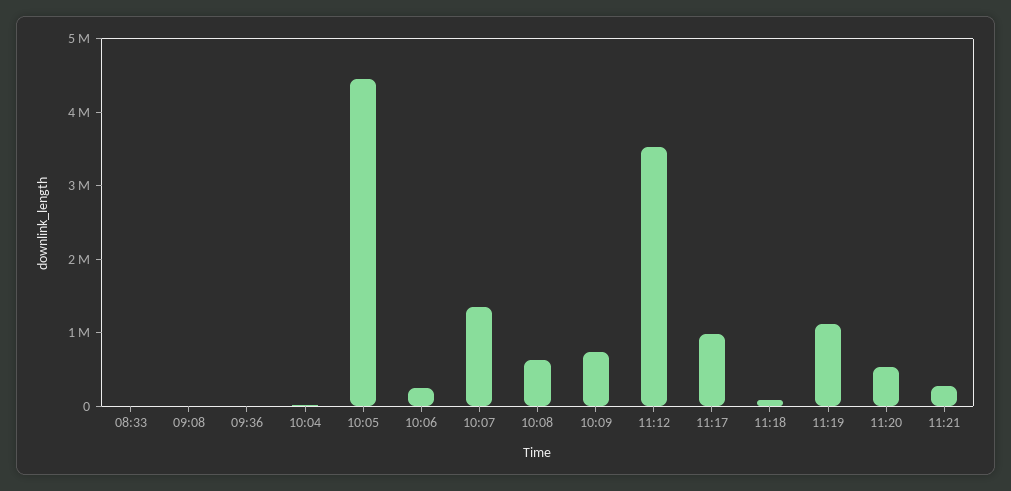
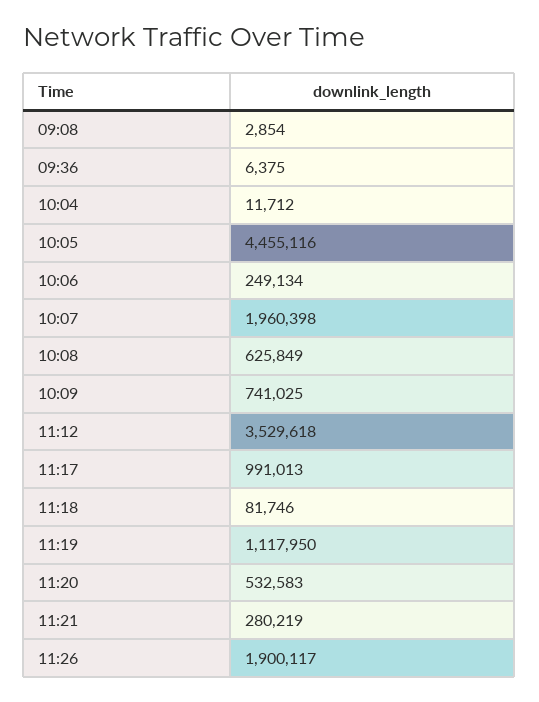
08:33: 0 -> none
10:07: 1400000 -> 1960398
11:26: none -> 1900117

